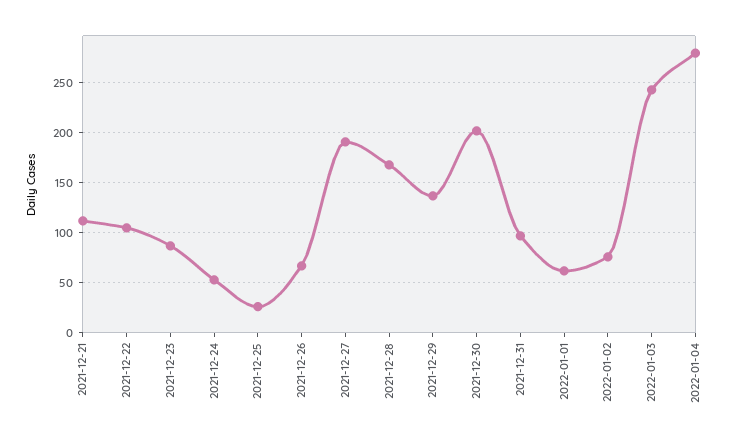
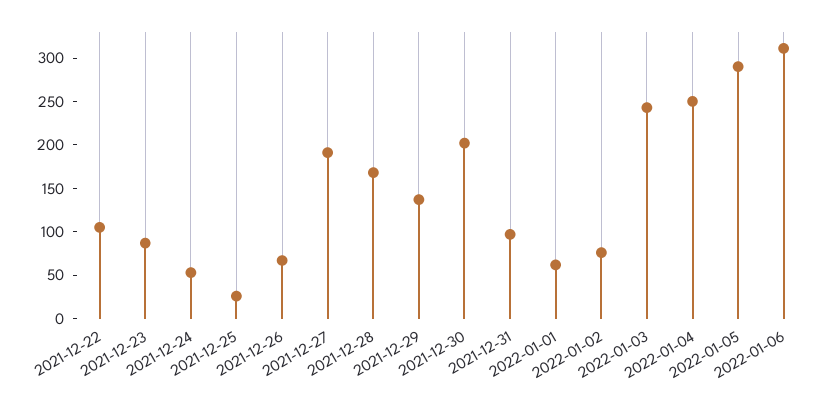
2021-12-21: 110 -> none
2022-01-04: 280 -> 250
2022-01-05: none -> 290
2022-01-06: none -> 310

